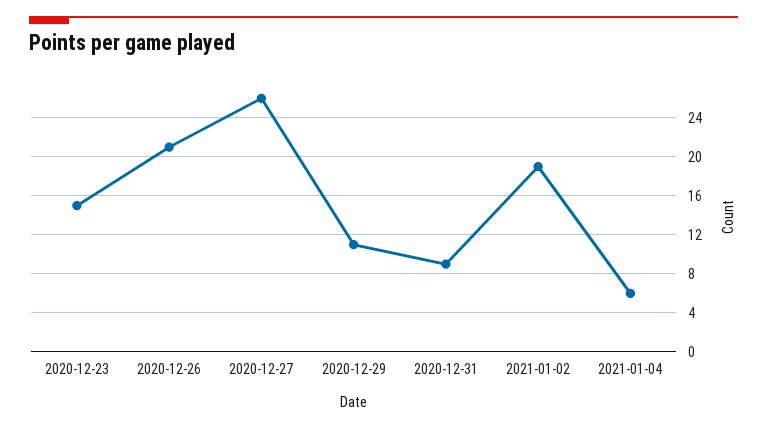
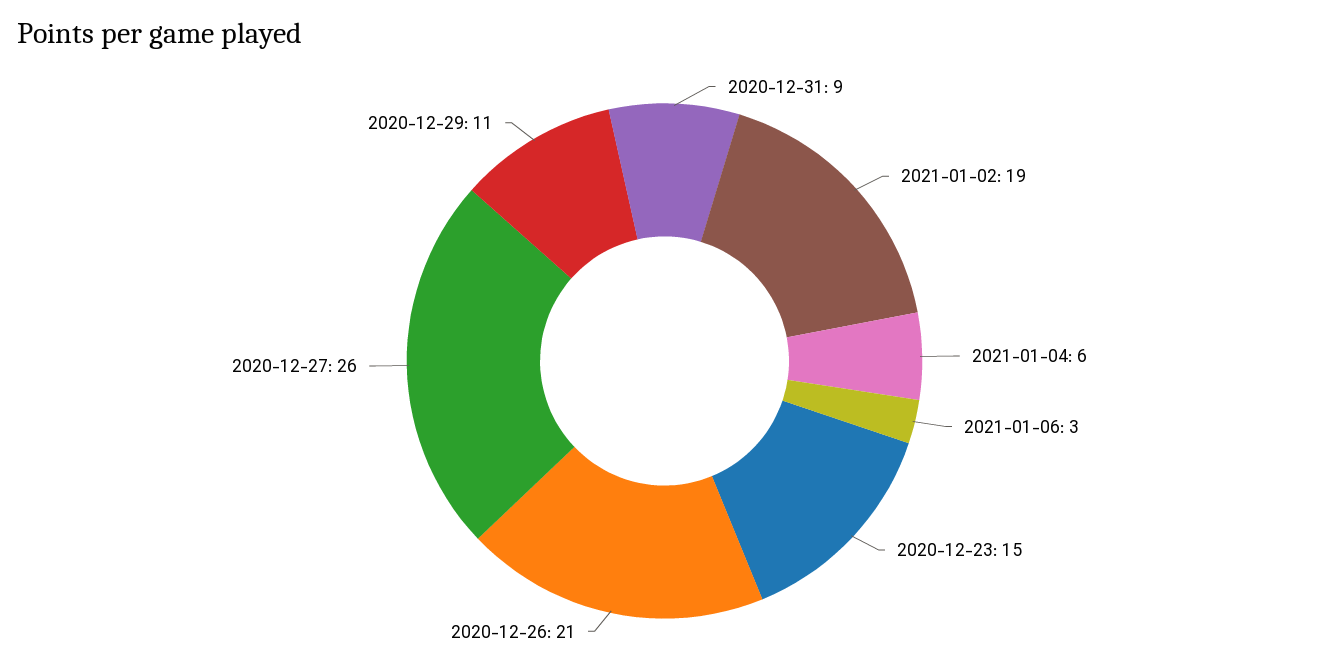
2021-01-06: none -> 3

